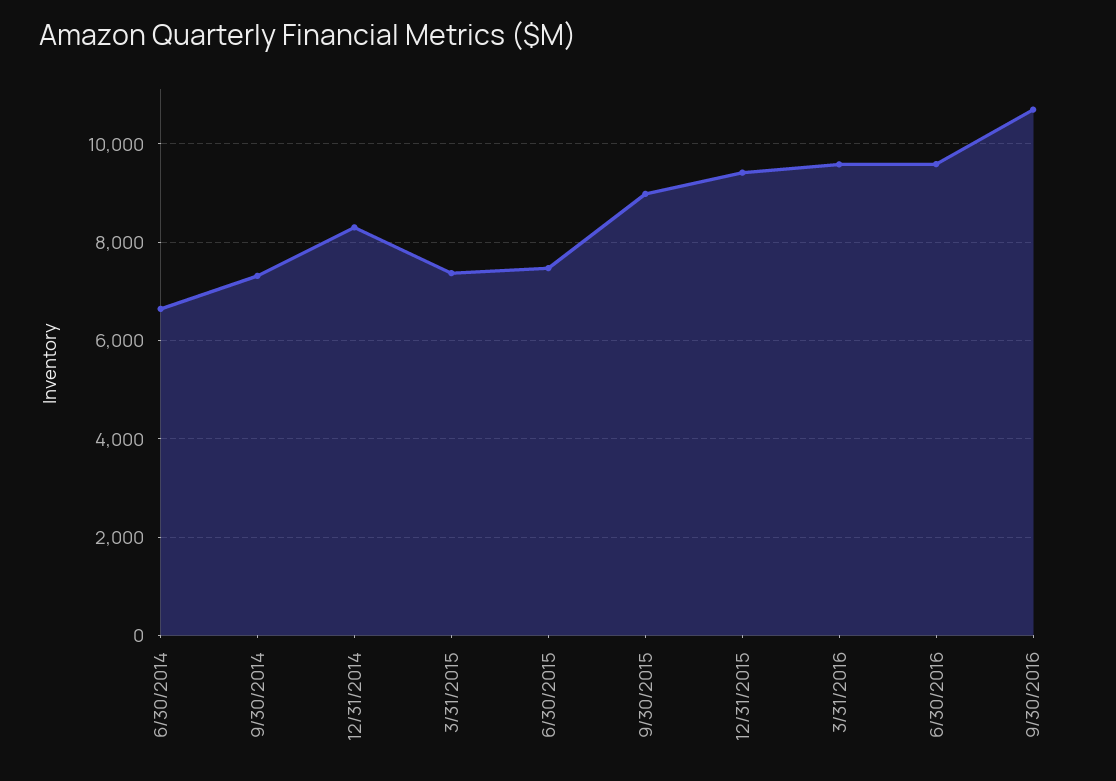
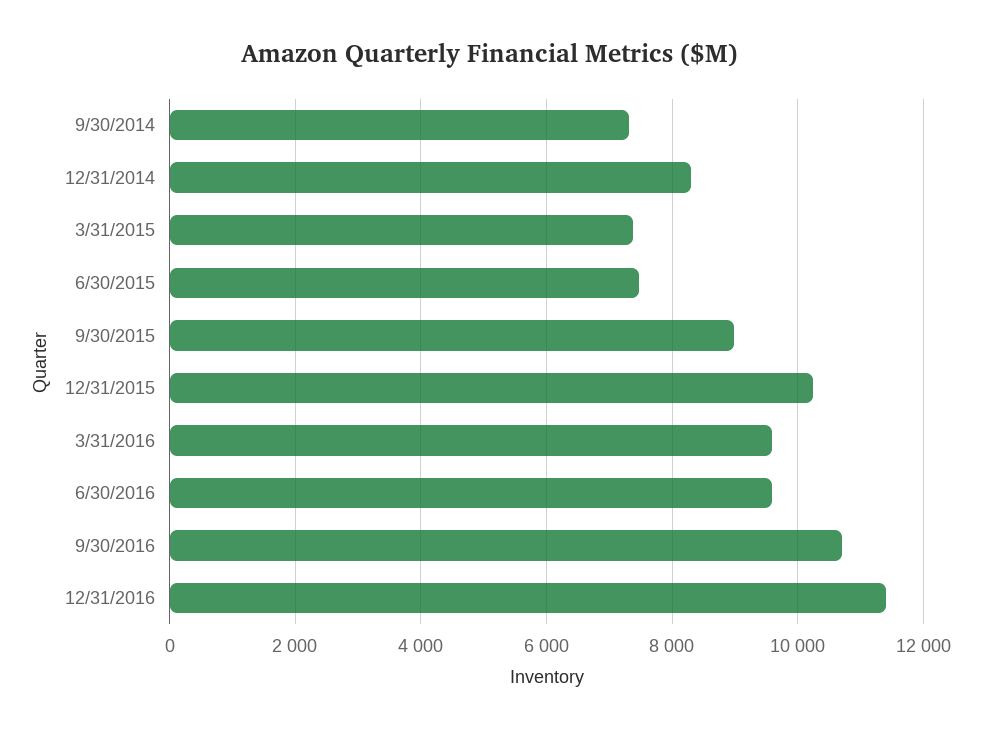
6/30/2014: 6600 -> none
12/31/2015: 9400 -> 10200
12/31/2016: none -> 11400

